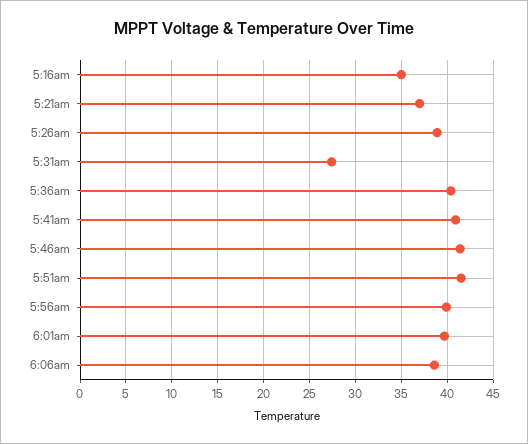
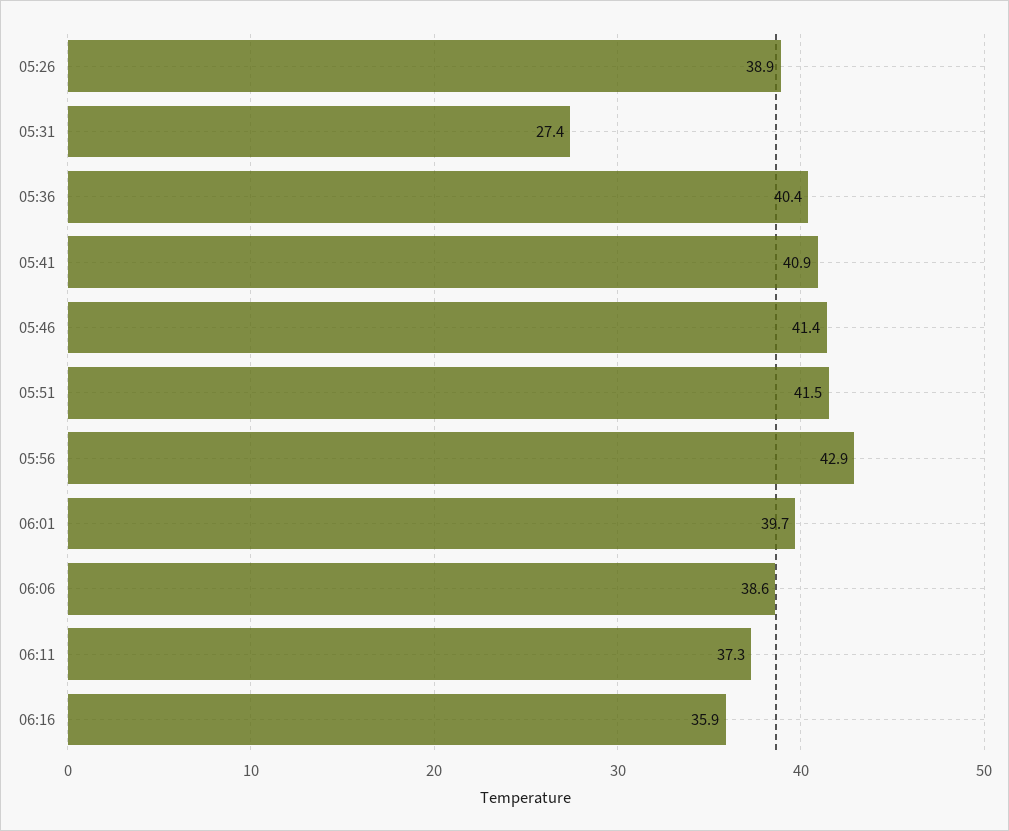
5:16am: 35 -> none
5:21am: 37 -> none
5:56am: 40 -> 42.9
06:11: none -> 37.3
06:16: none -> 35.9

